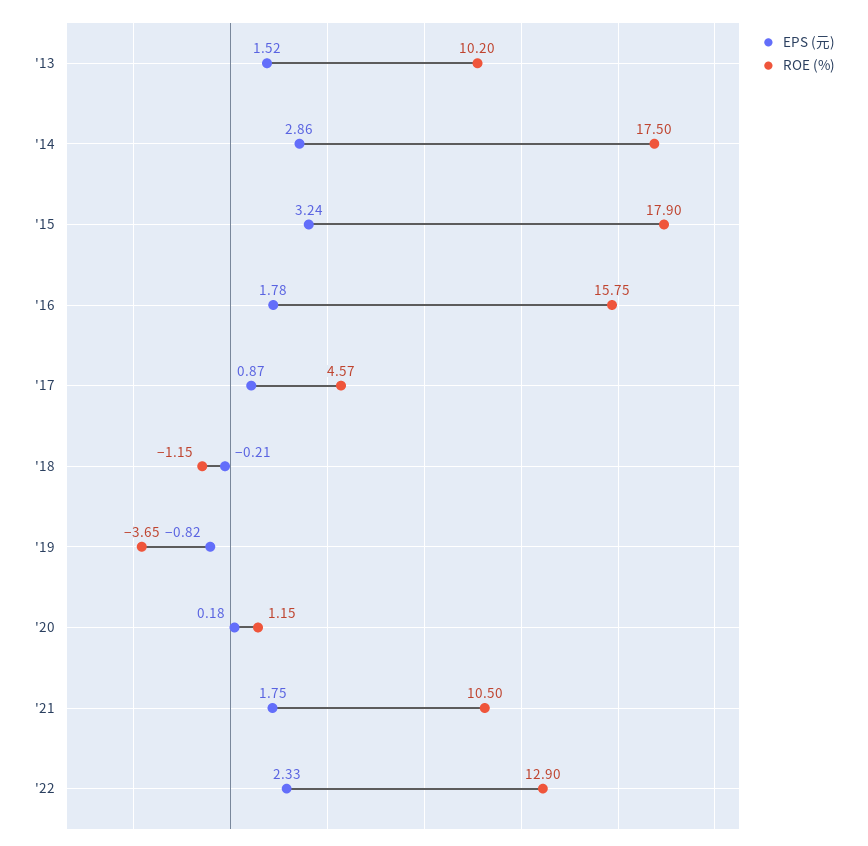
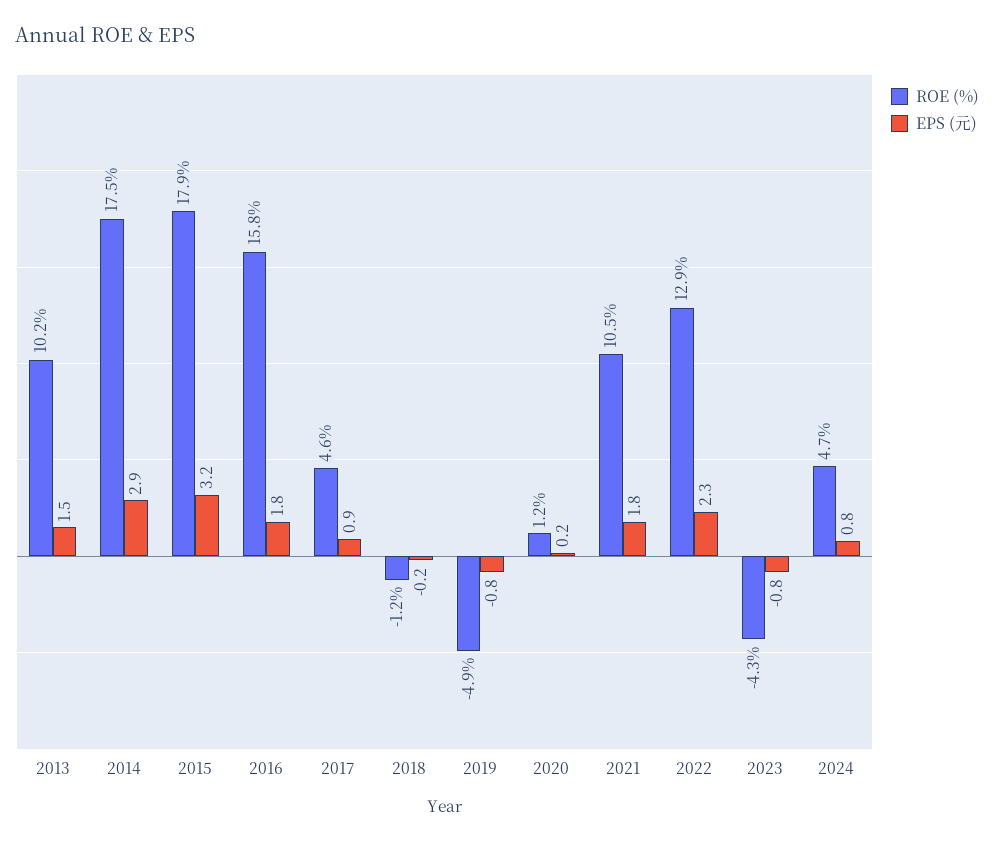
ROE (%), '19: -3.65 -> -4.9
ROE (%), 2023: none -> -4.3
EPS (元), 2023: none -> -0.8
ROE (%), 2024: none -> 4.7
EPS (元), 2024: none -> 0.8

